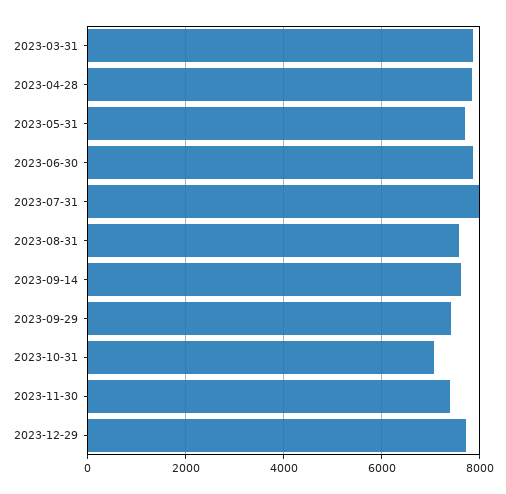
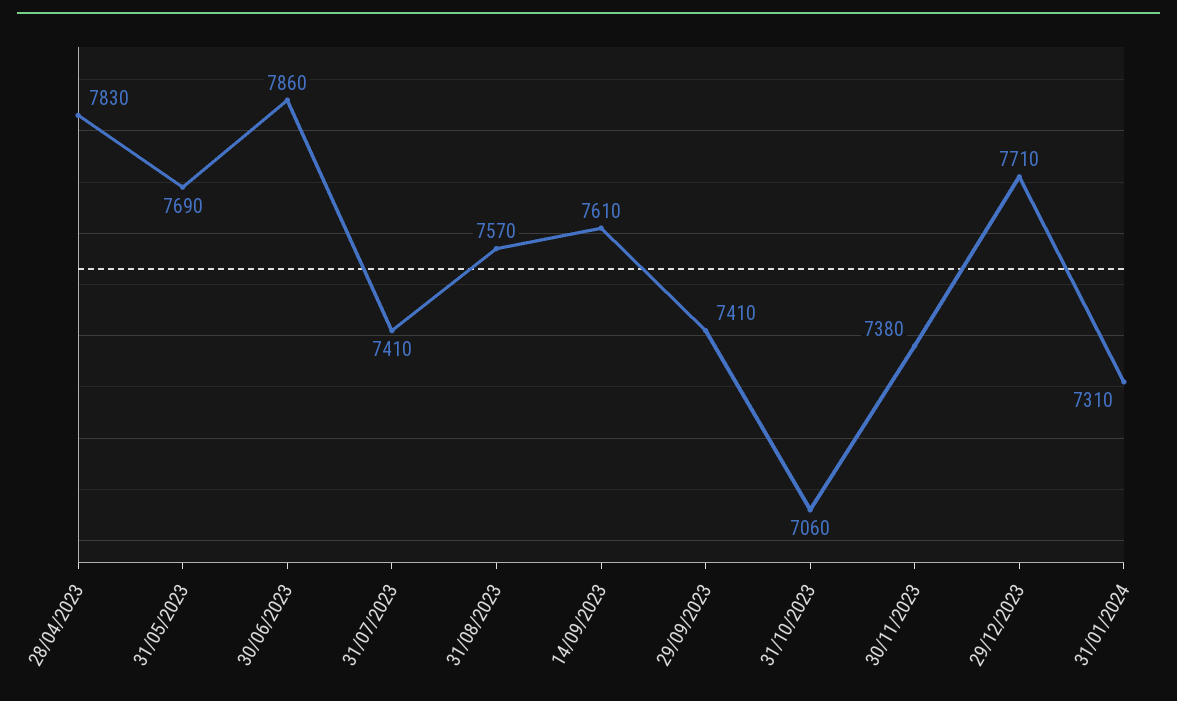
2023-03-31: 7800 -> none
2023-07-31: 8000 -> 7410
31/01/2024: none -> 7310

